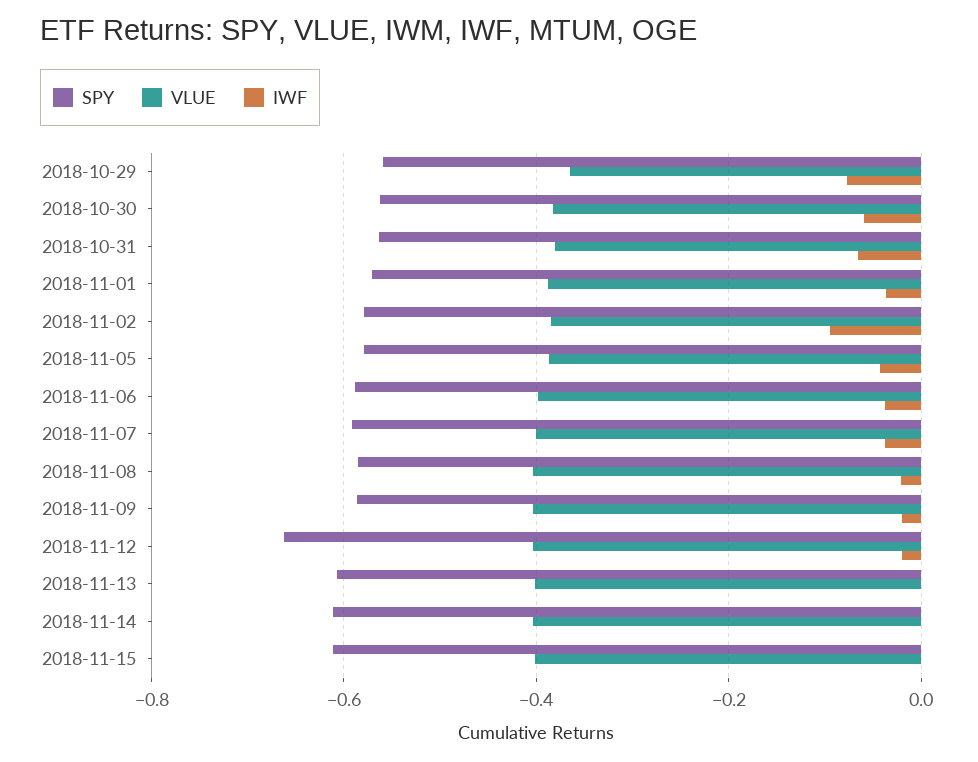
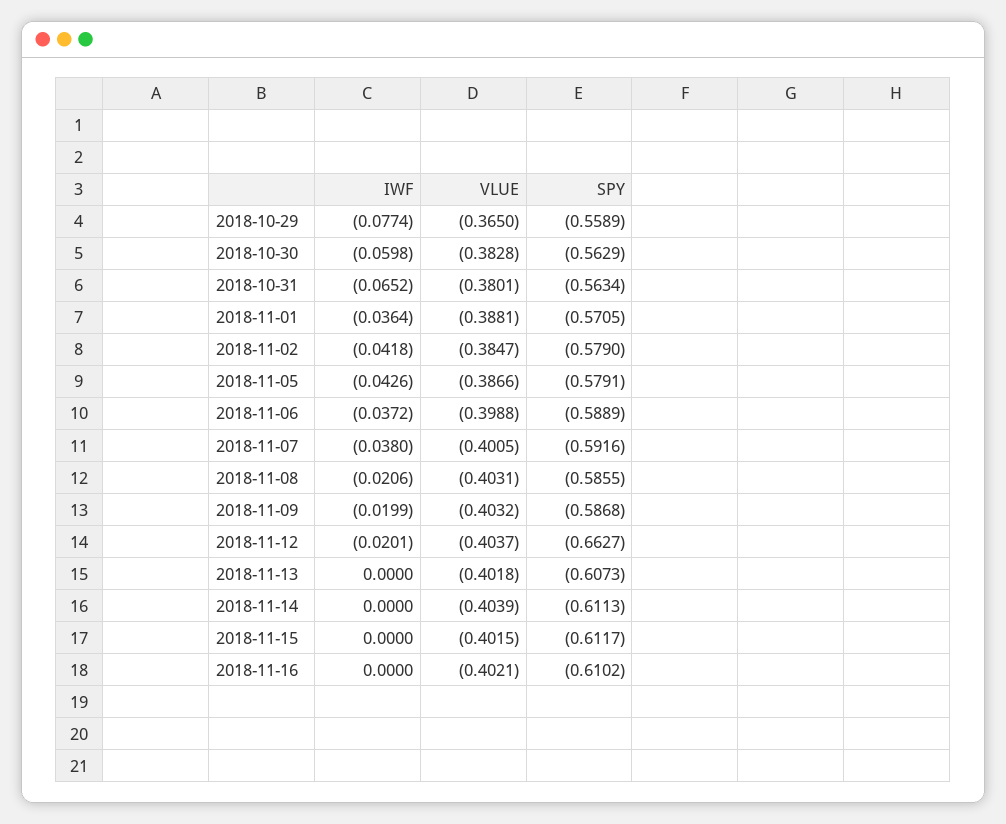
IWF, 2018-11-02: -0.1 -> -0.0418
IWF, 2018-11-16: none -> 0
VLUE, 2018-11-16: none -> -0.4021
SPY, 2018-11-16: none -> -0.6102

